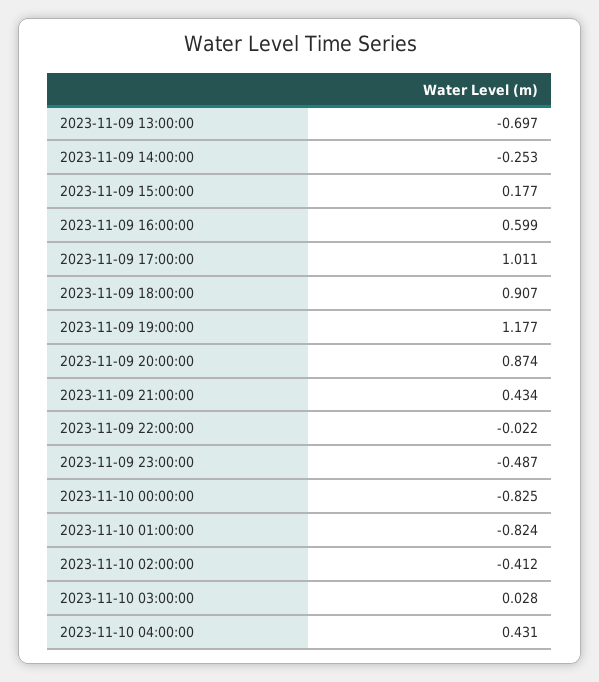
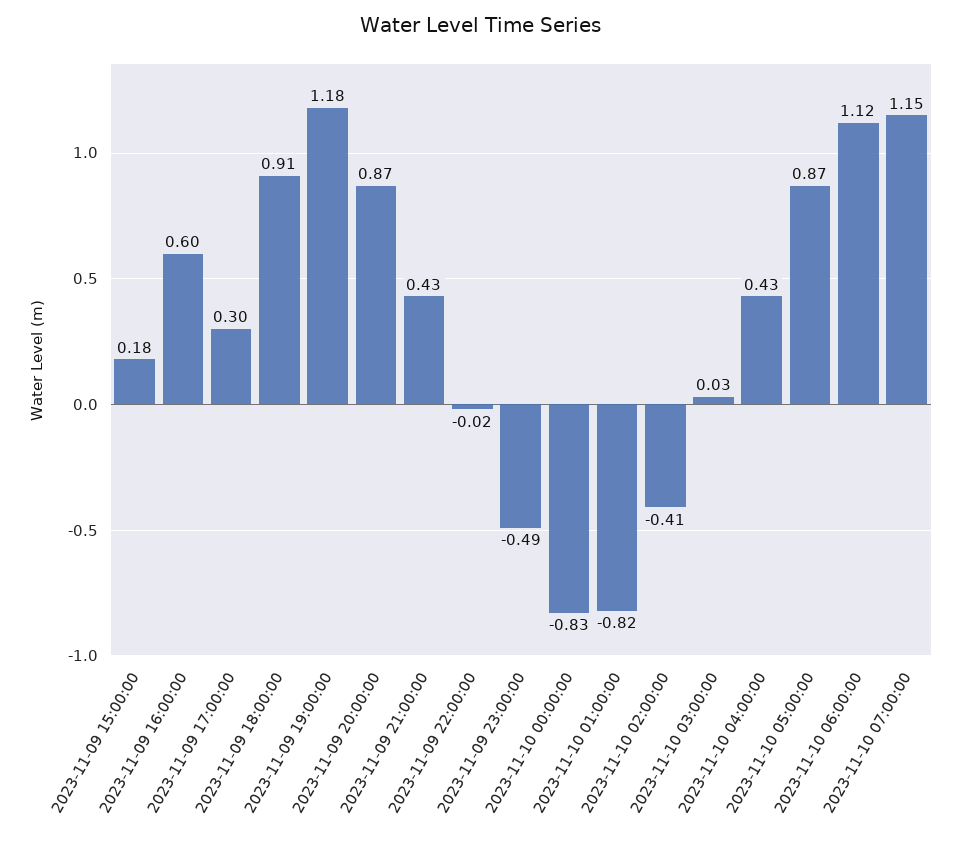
2023-11-09 13:00:00: -0.697 -> none
2023-11-09 14:00:00: -0.253 -> none
2023-11-09 17:00:00: 1.011 -> 0.3
2023-11-10 05:00:00: none -> 0.87
2023-11-10 06:00:00: none -> 1.12
2023-11-10 07:00:00: none -> 1.15

